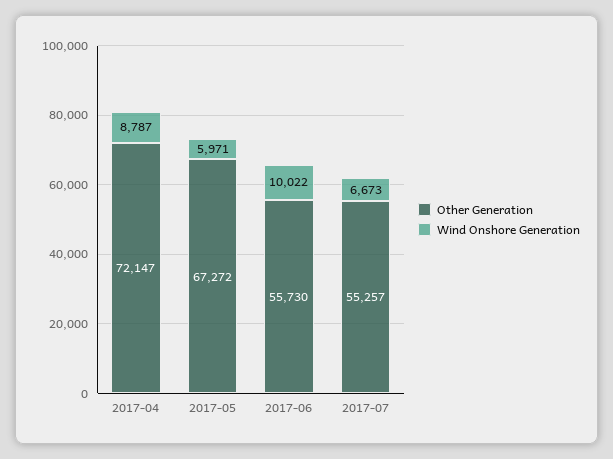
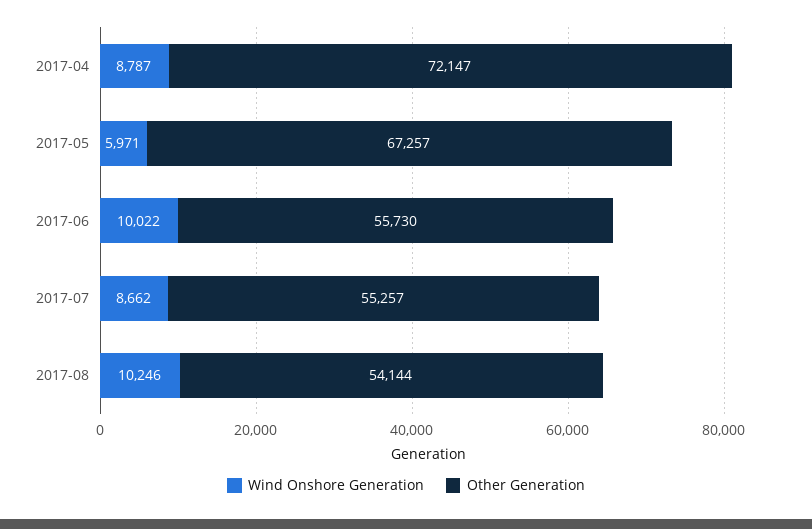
Other Generation, 2017-05: 67272 -> 67257
Wind Onshore Generation, 2017-07: 6673 -> 8662
Wind Onshore Generation, 2017-08: none -> 10246
Other Generation, 2017-08: none -> 54144

